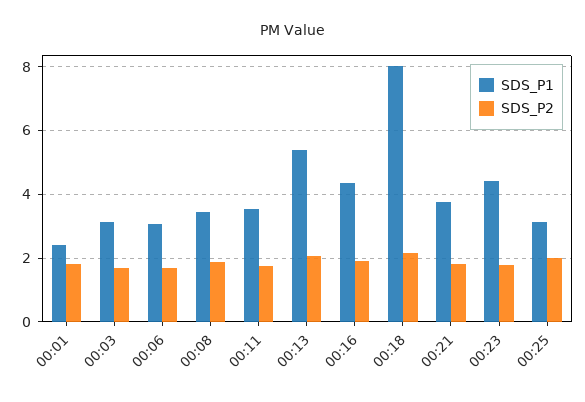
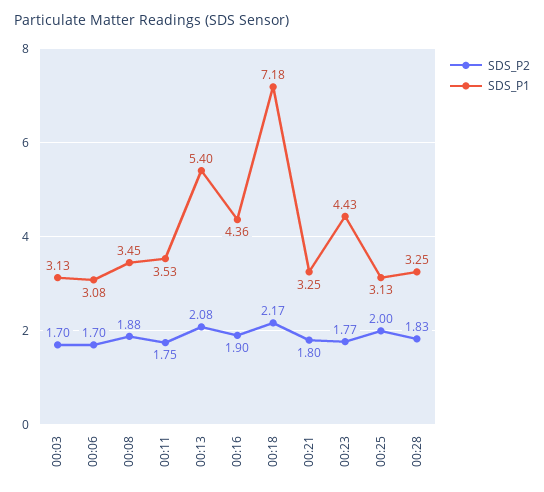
SDS_P1, 00:01: 2.4 -> none
SDS_P2, 00:01: 1.8 -> none
SDS_P1, 00:18: 8 -> 7.18
SDS_P1, 00:21: 3.8 -> 3.25
SDS_P2, 00:28: none -> 1.83
SDS_P1, 00:28: none -> 3.25

